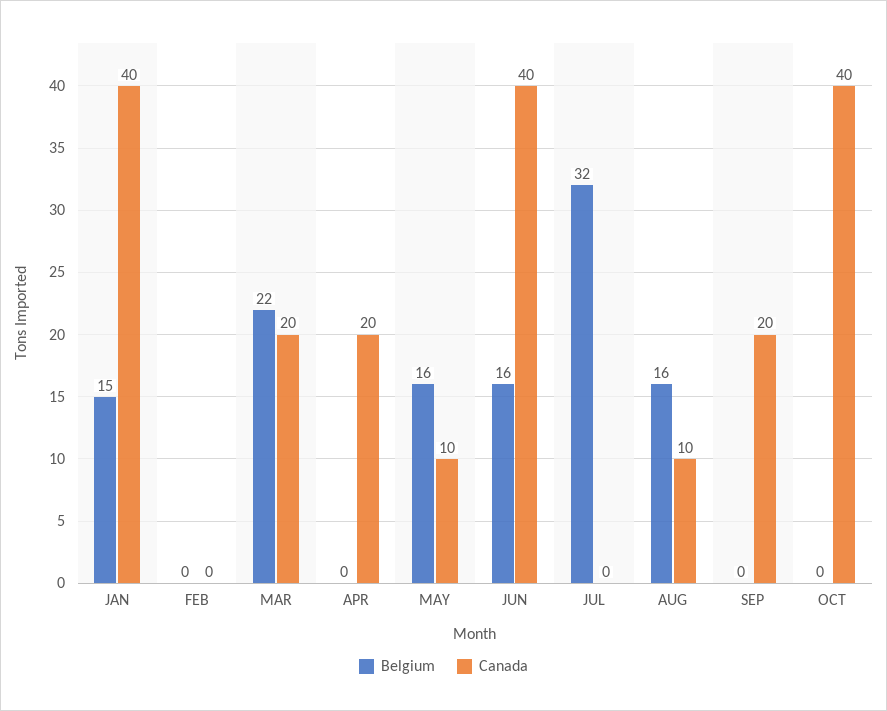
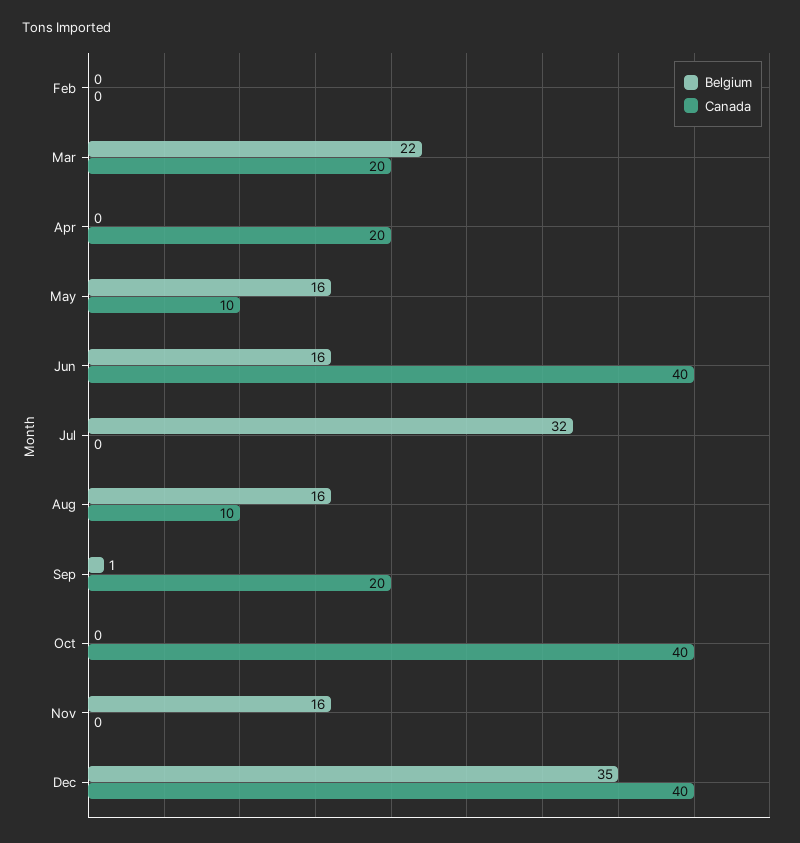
Belgium, JAN: 15 -> none
Canada, JAN: 40 -> none
Belgium, SEP: 0 -> 1
Belgium, Nov: none -> 16
Canada, Nov: none -> 0
Belgium, Dec: none -> 35
Canada, Dec: none -> 40

